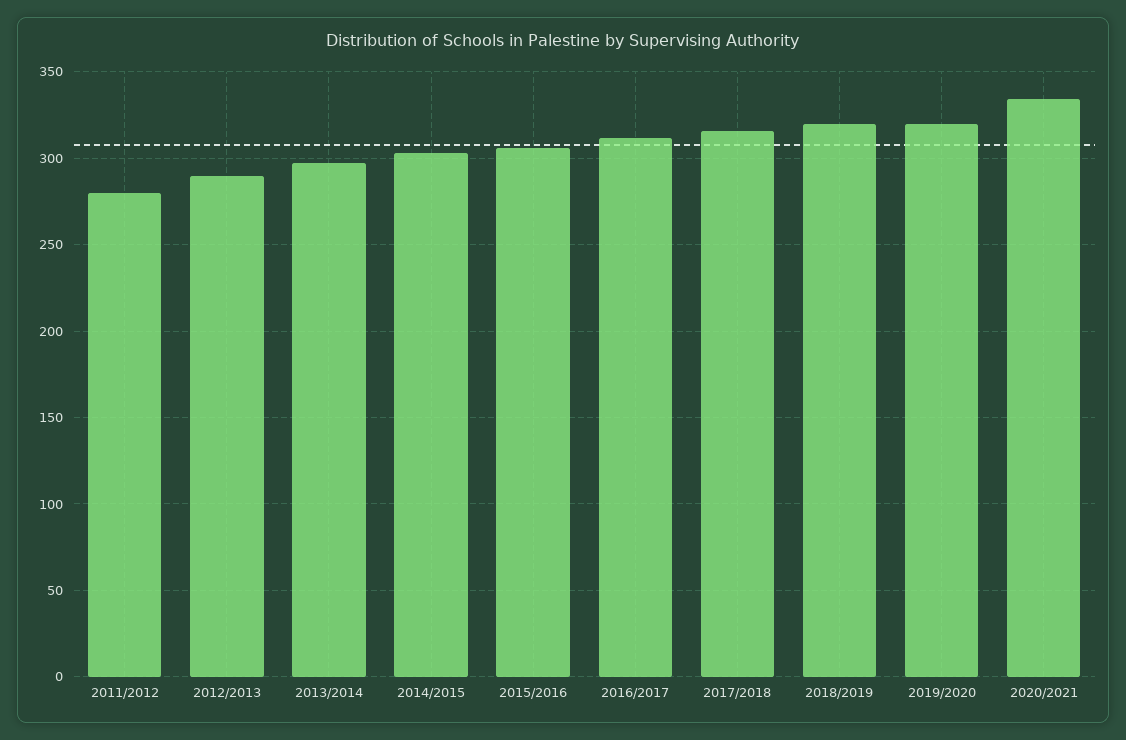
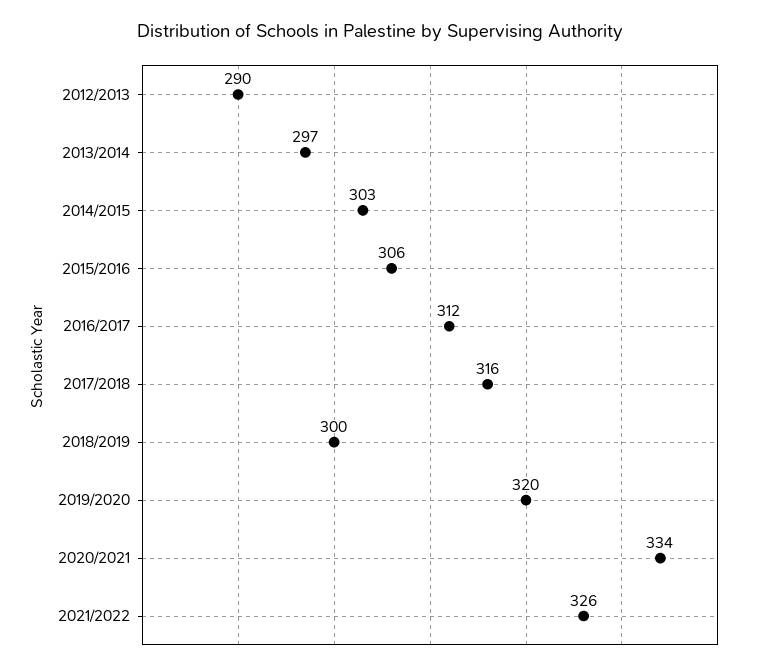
2011/2012: 280 -> none
2018/2019: 320 -> 300
2021/2022: none -> 326

